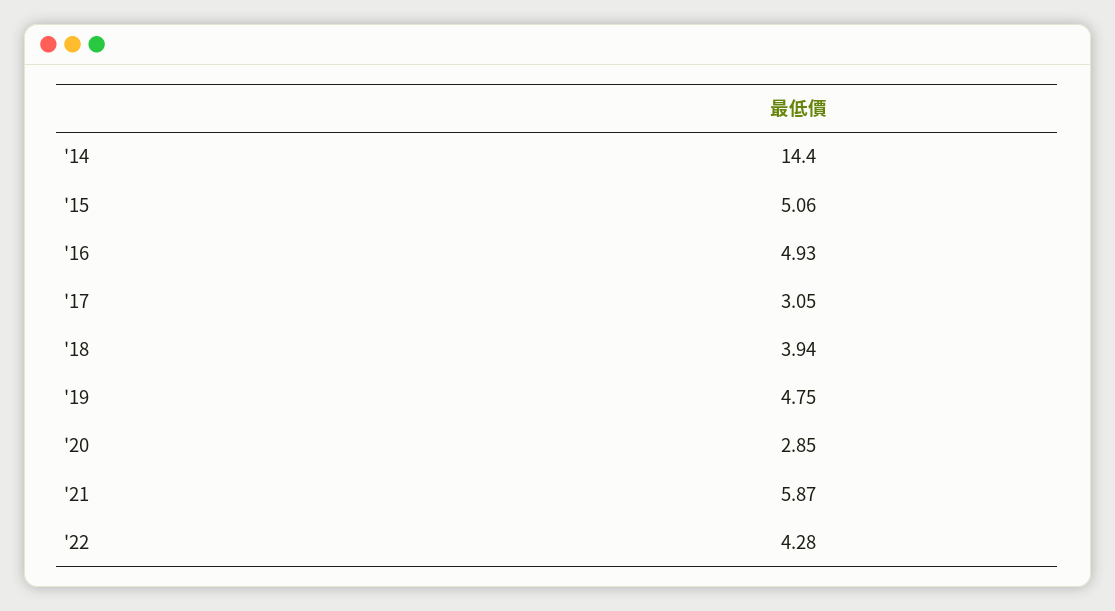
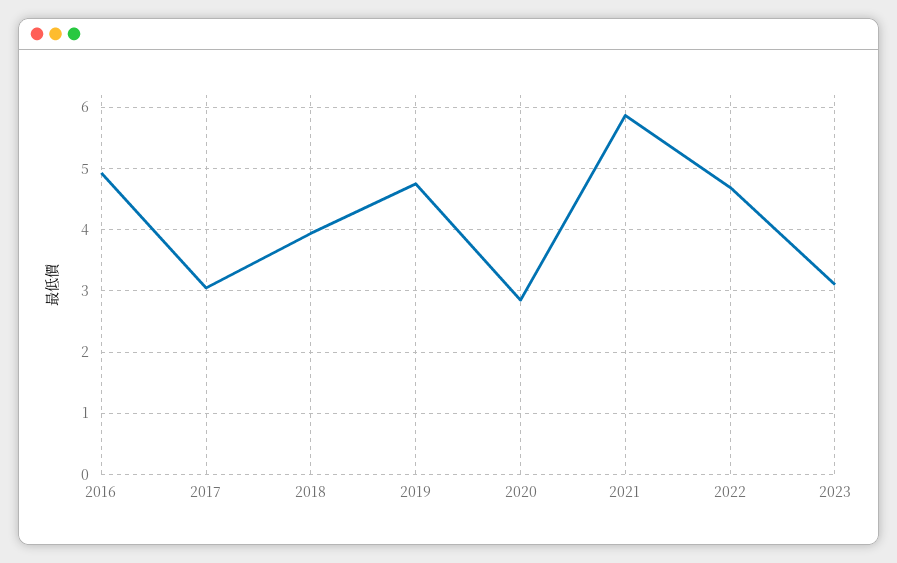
'14: 14.4 -> none
'15: 5.06 -> none
'22: 4.28 -> 4.7
2023: none -> 3.1

